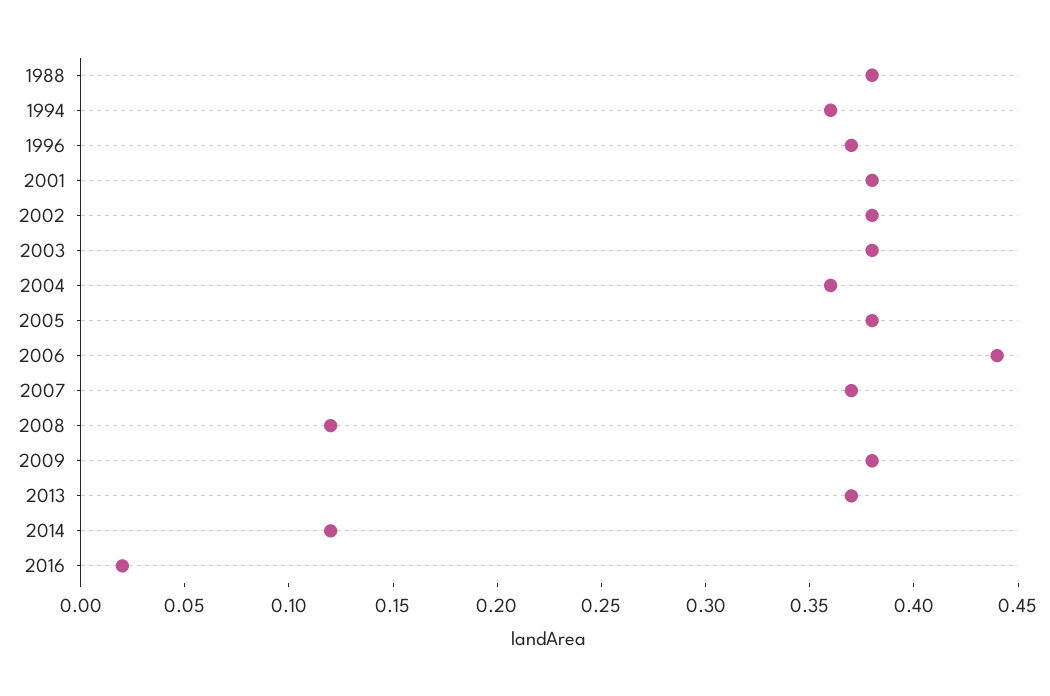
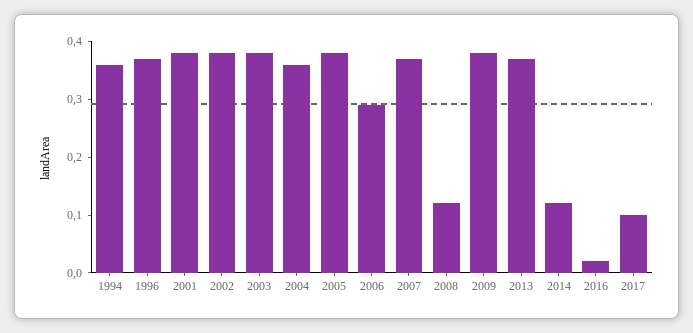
1988: 0.38 -> none
2006: 0.44 -> 0.3
2017: none -> 0.1

